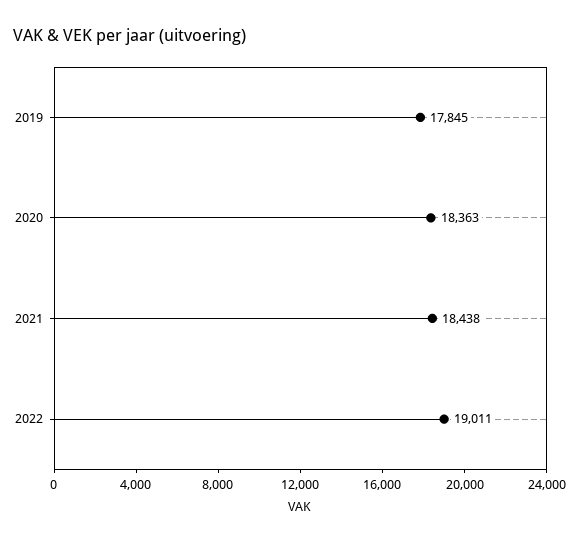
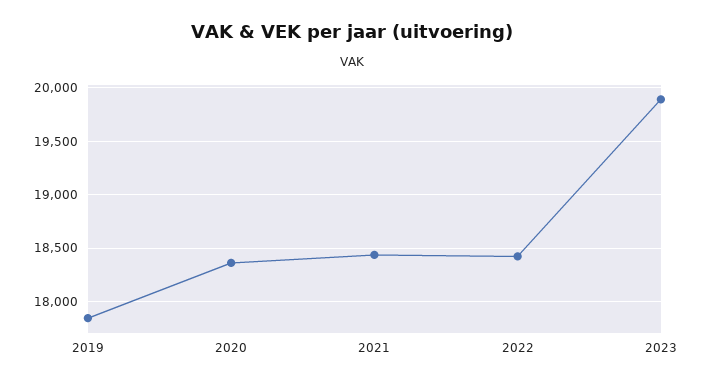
2022: 19011 -> 18400
2023: none -> 19900

